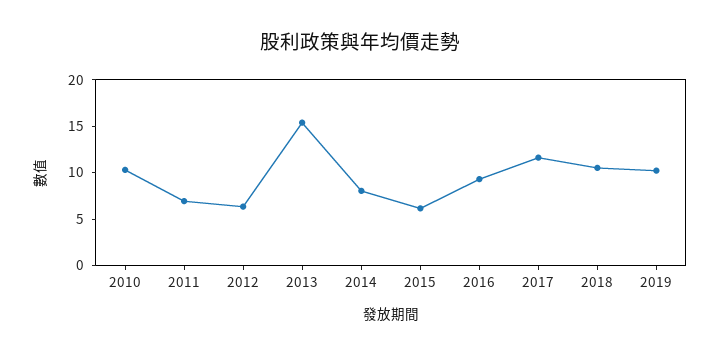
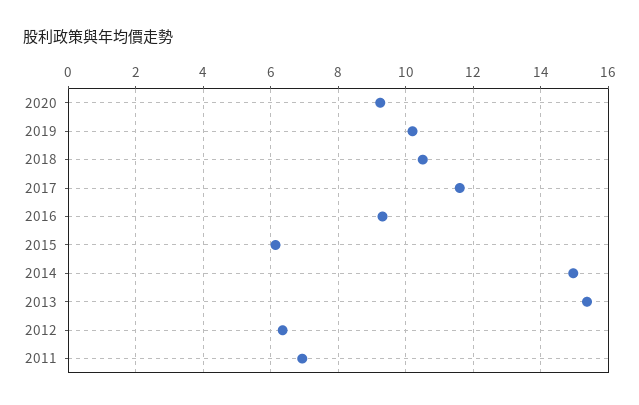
2010: 10 -> none
2014: 8 -> 15
2020: none -> 9.2

